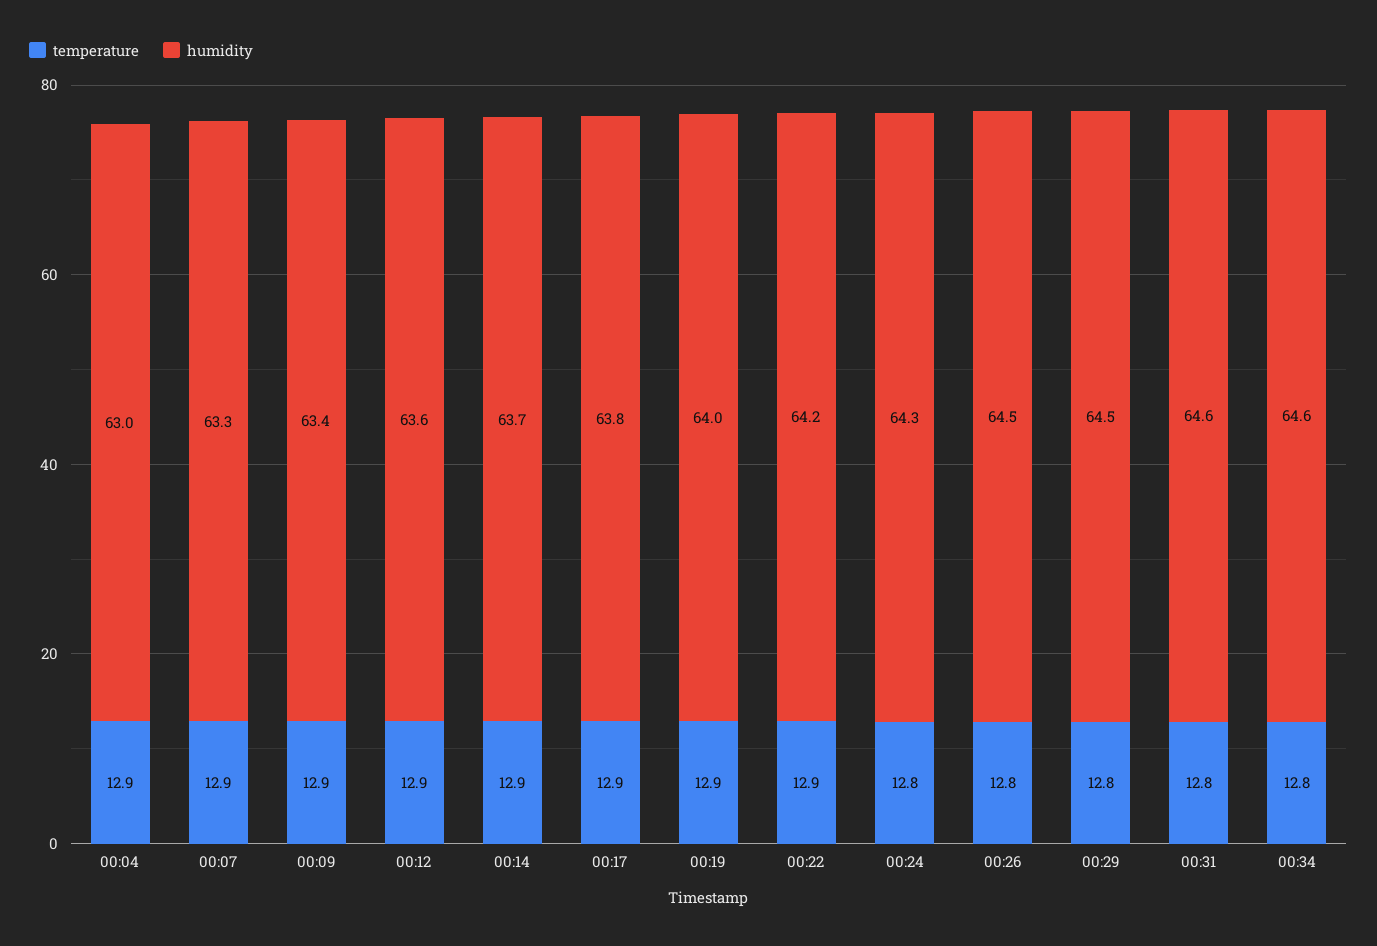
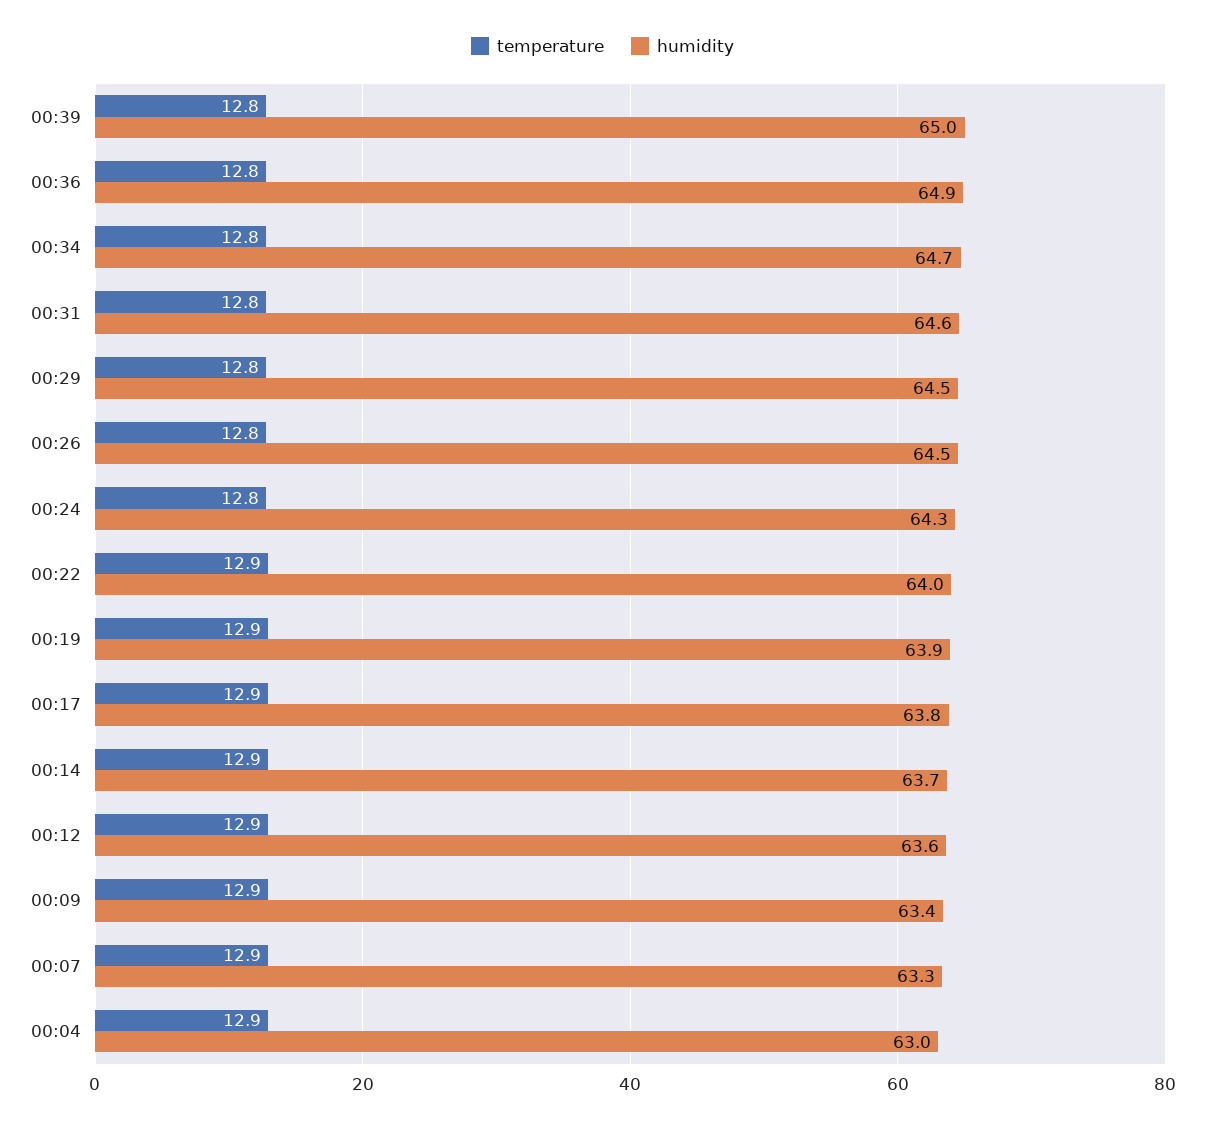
humidity, 00:19: 64 -> 63.9
humidity, 00:22: 64.2 -> 64
humidity, 00:34: 64.6 -> 64.7
temperature, 00:39: none -> 12.8
humidity, 00:39: none -> 65
temperature, 00:36: none -> 12.8
humidity, 00:36: none -> 64.9

